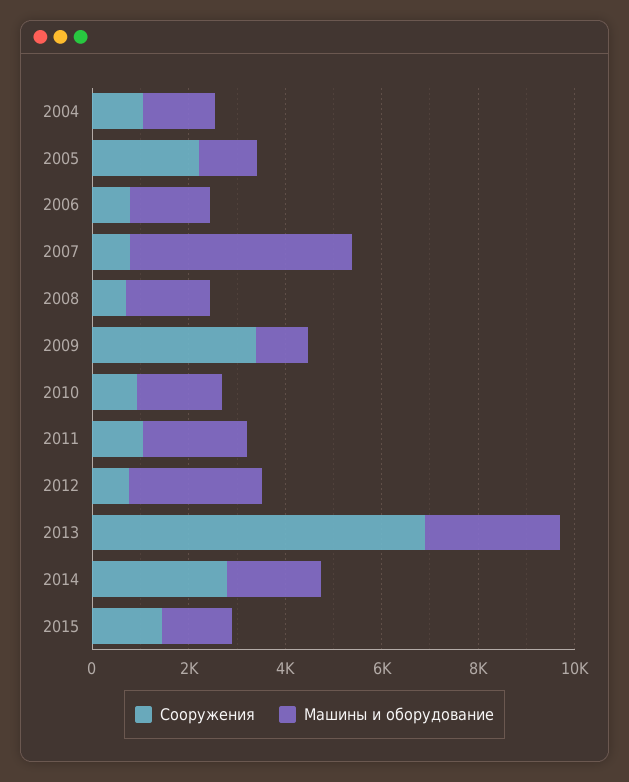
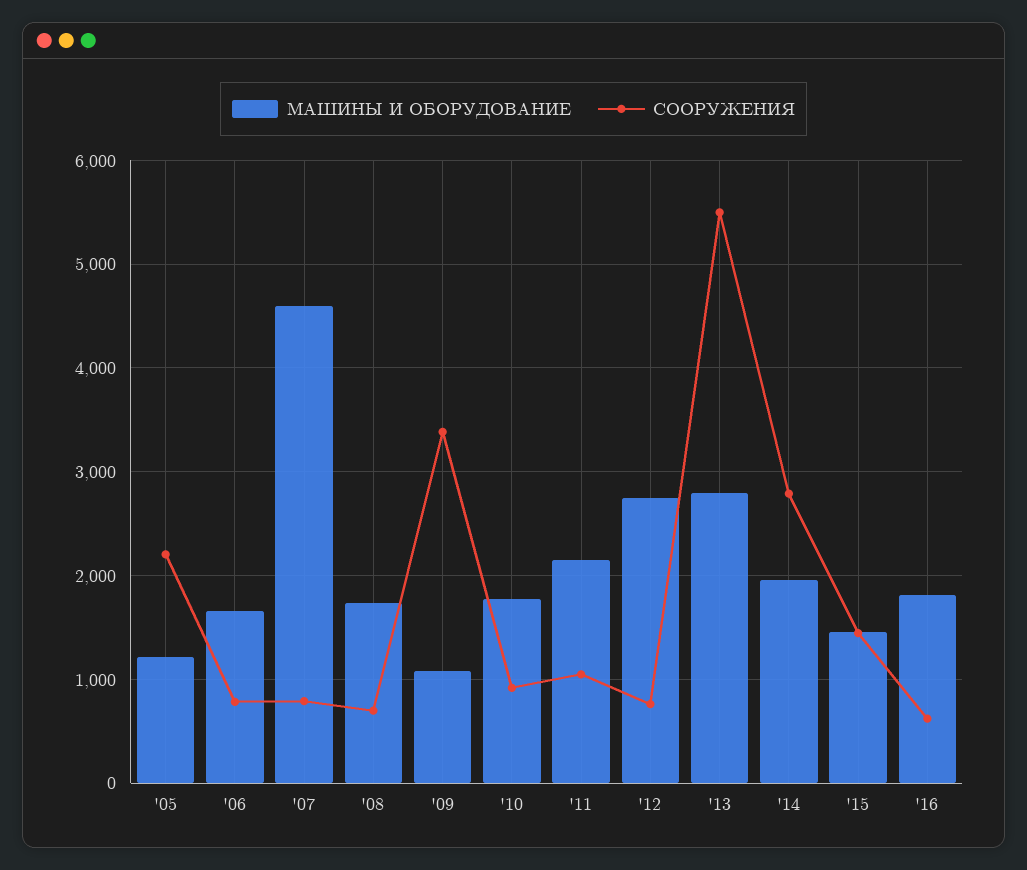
Сооружения, 2004: 1000 -> none
Машины и оборудование, 2004: 1500 -> none
Сооружения, 2013: 7000 -> 5500
Машины и оборудование, '16: none -> 1800
Сооружения, '16: none -> 600

